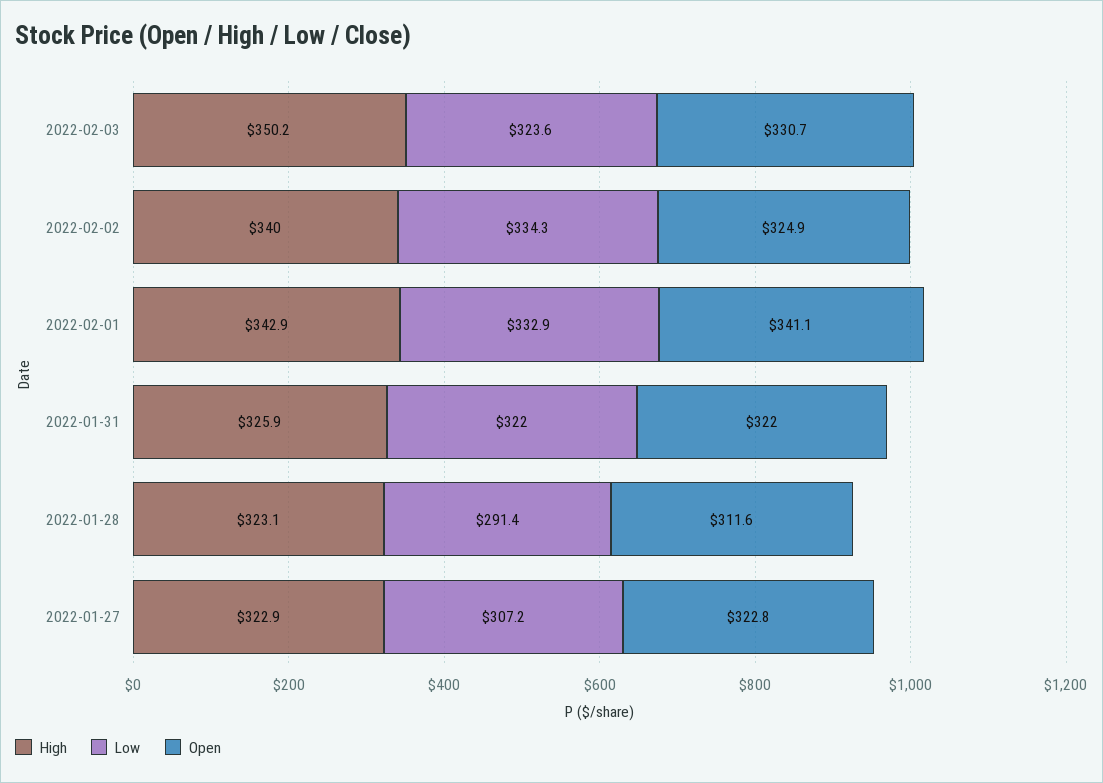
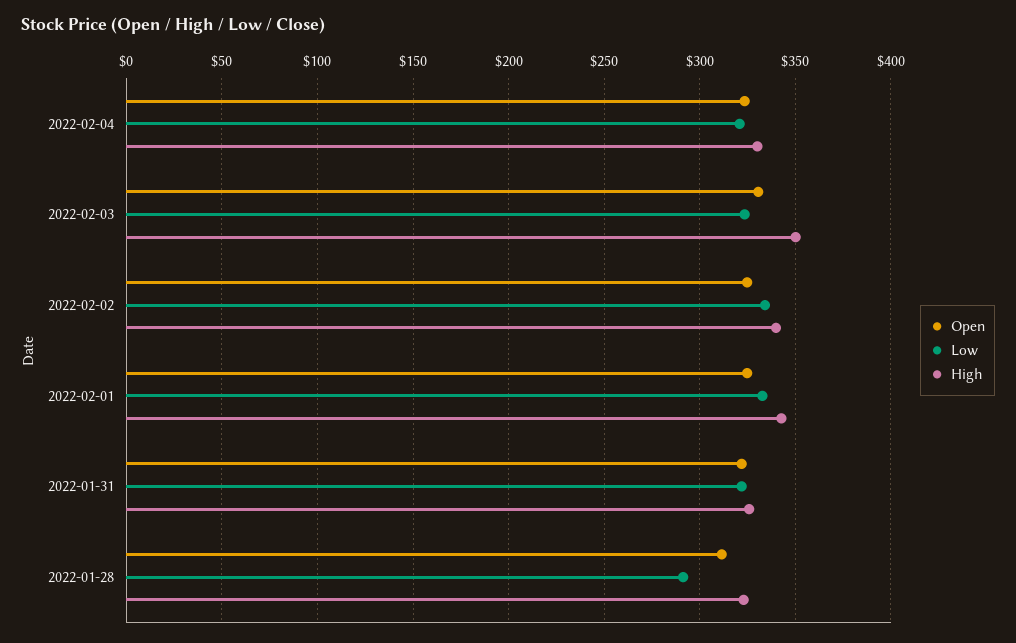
Open, 2022-02-01: 341.1 -> 325
High, 2022-01-27: 322.9 -> none
Low, 2022-01-27: 307.2 -> none
Open, 2022-01-27: 322.8 -> none
Open, 2022-02-04: none -> 325
Low, 2022-02-04: none -> 320
High, 2022-02-04: none -> 330

